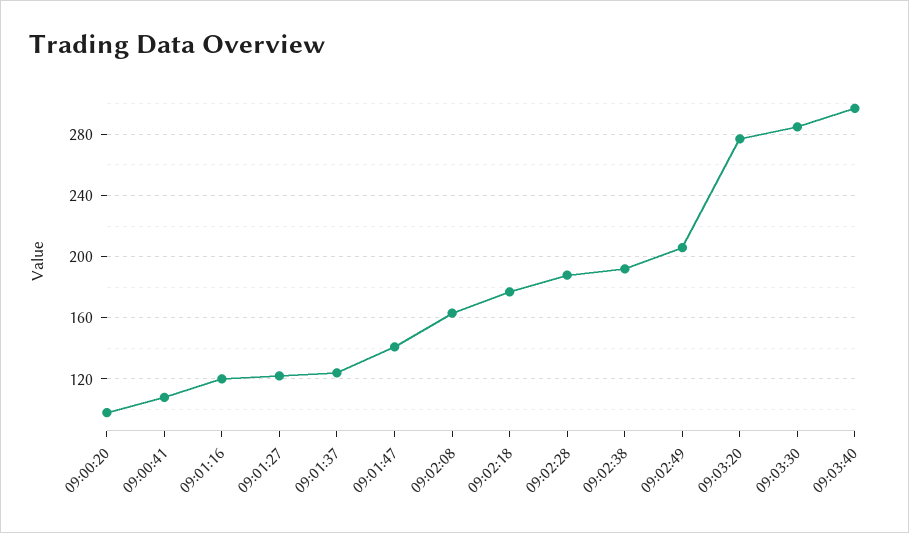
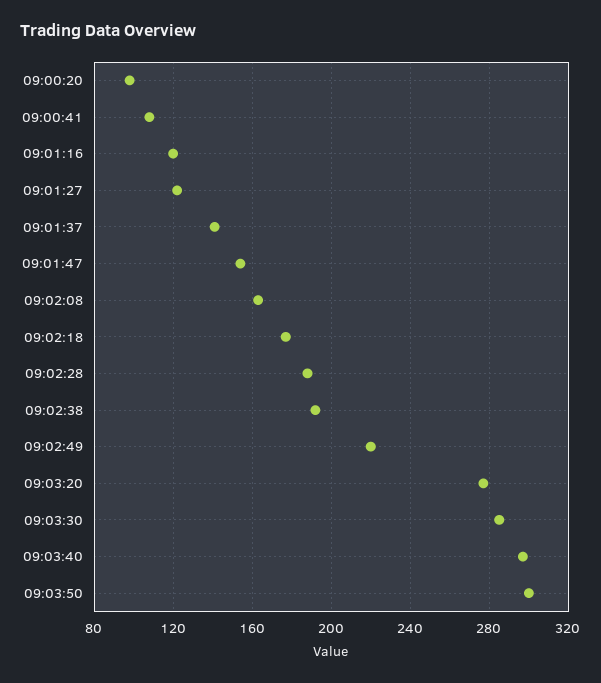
09:01:37: 125 -> 140
09:01:47: 140 -> 155
09:02:49: 205 -> 220
09:03:50: none -> 300

